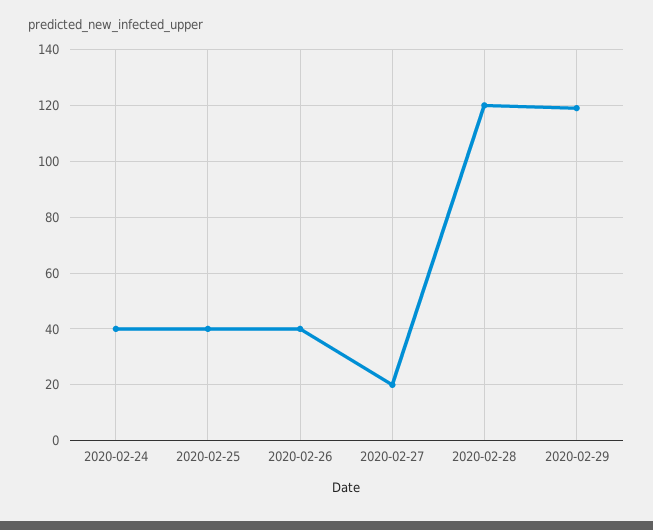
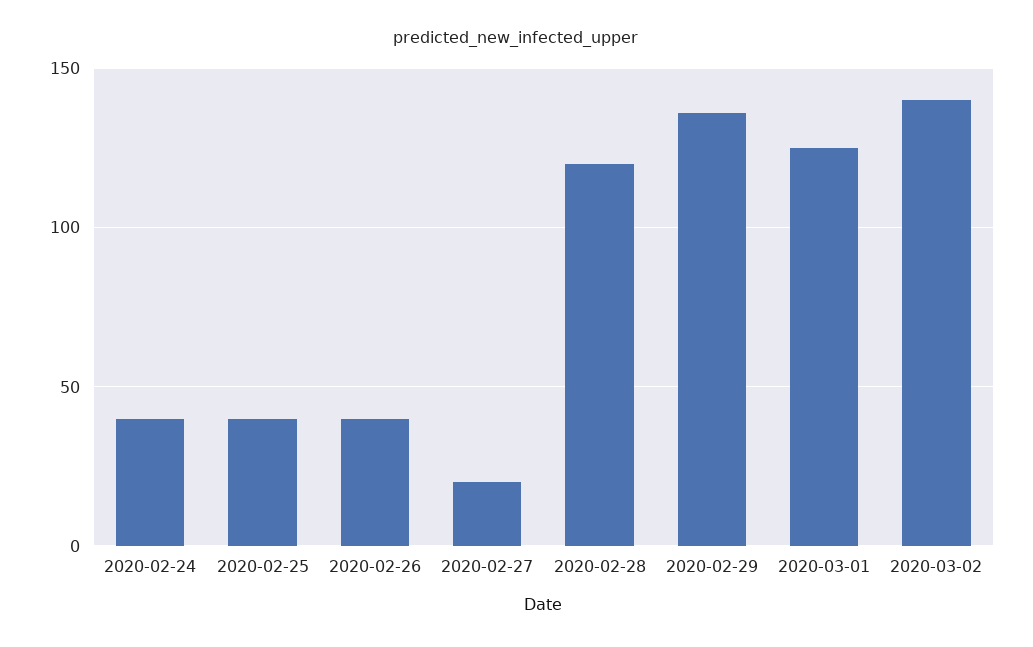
2020-02-29: 120 -> 135
2020-03-01: none -> 125
2020-03-02: none -> 140

